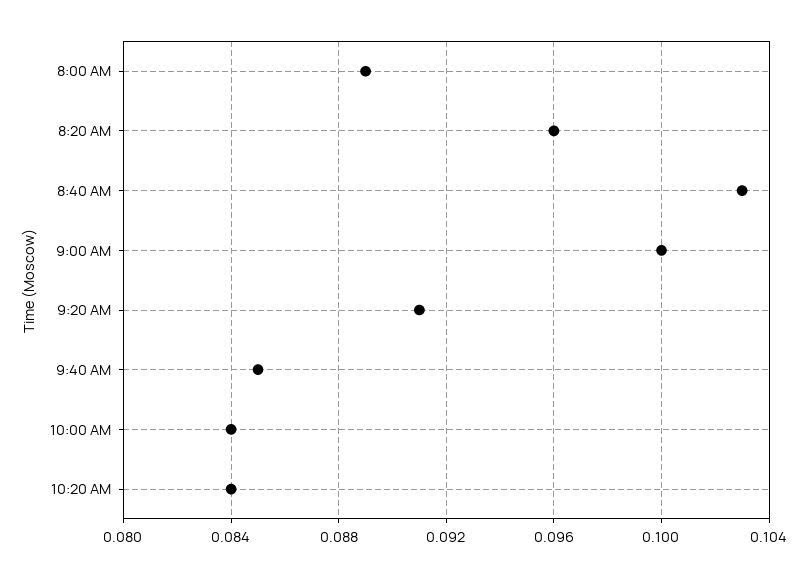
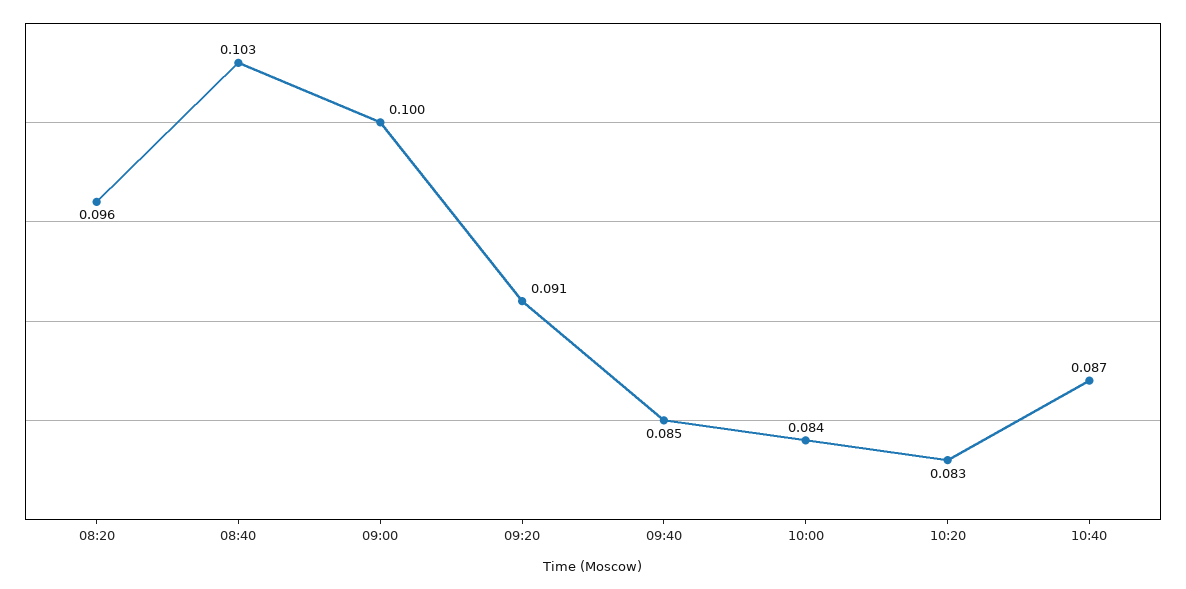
8:00 AM: 0.089 -> none
10:20 AM: 0.084 -> 0.083
10:40: none -> 0.087

